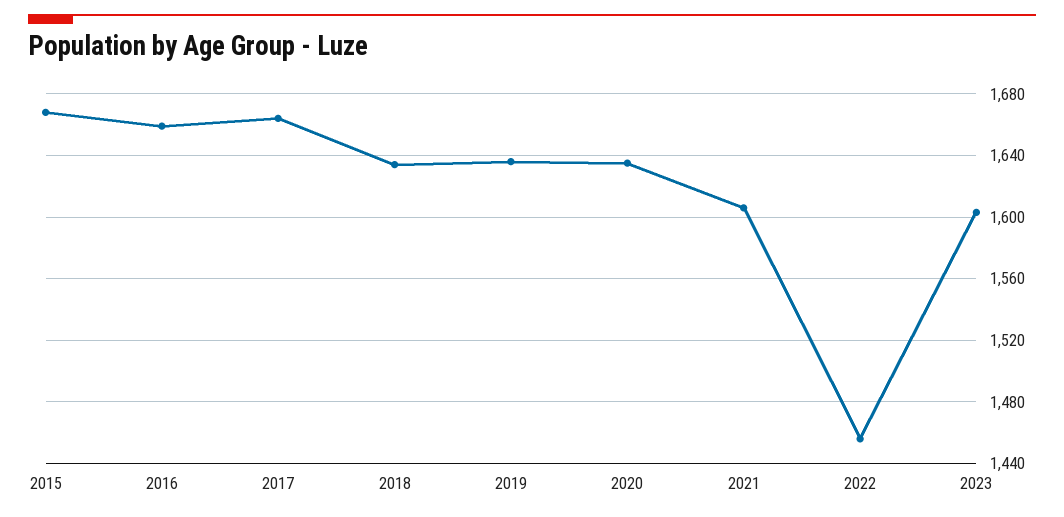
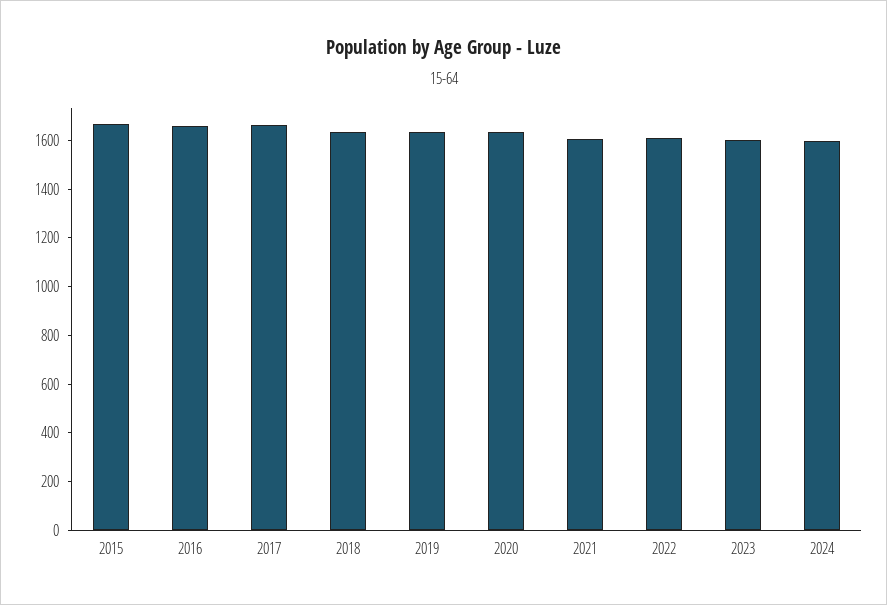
2022: 1455 -> 1600
2024: none -> 1600

